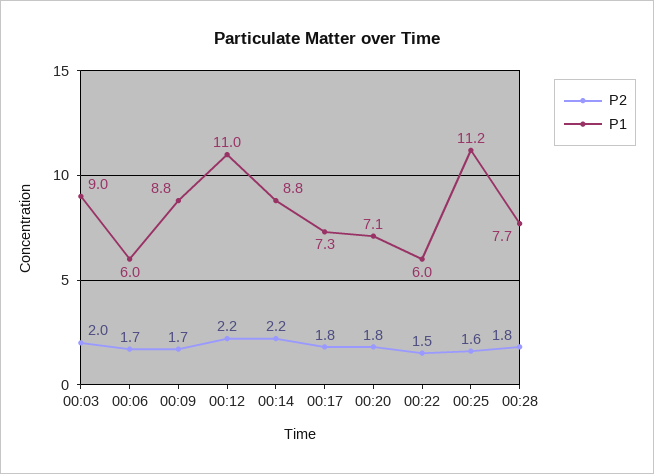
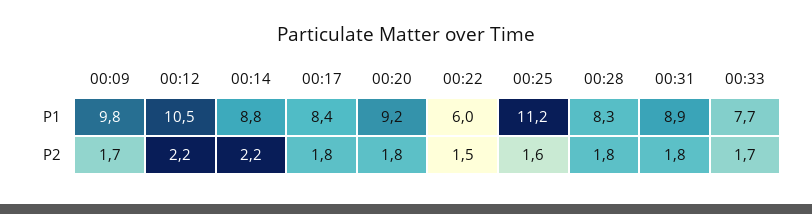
P2, 00:03: 2 -> none
P1, 00:03: 9 -> none
P2, 00:06: 1.7 -> none
P1, 00:06: 6 -> none
P1, 00:09: 8.8 -> 9.8
P1, 00:12: 11 -> 10.5
P1, 00:17: 7.3 -> 8.4
P1, 00:20: 7.1 -> 9.2
P1, 00:28: 7.7 -> 8.3
P1, 00:31: none -> 8.9
P1, 00:33: none -> 7.7
P2, 00:31: none -> 1.8
P2, 00:33: none -> 1.7

